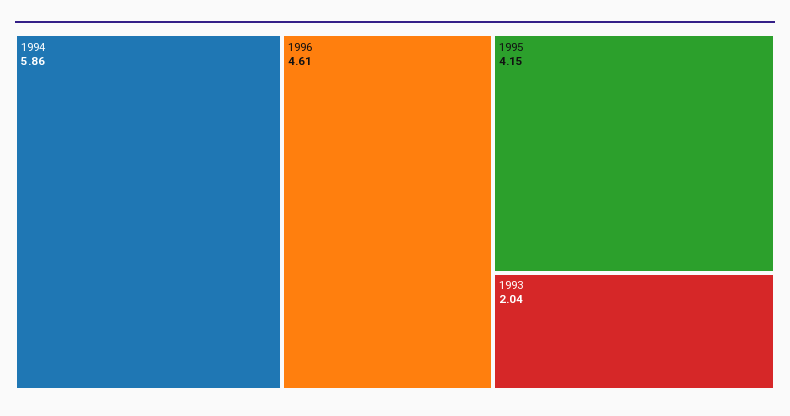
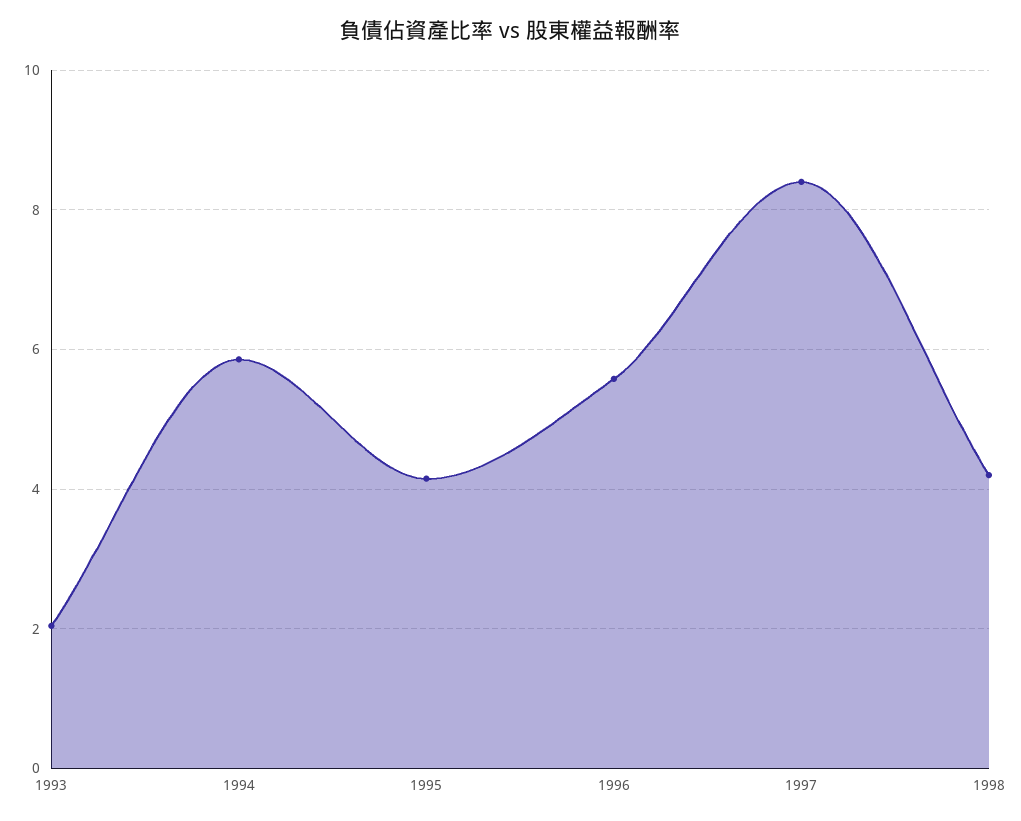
1996: 4.61 -> 5.6
1997: none -> 8.4
1998: none -> 4.2

